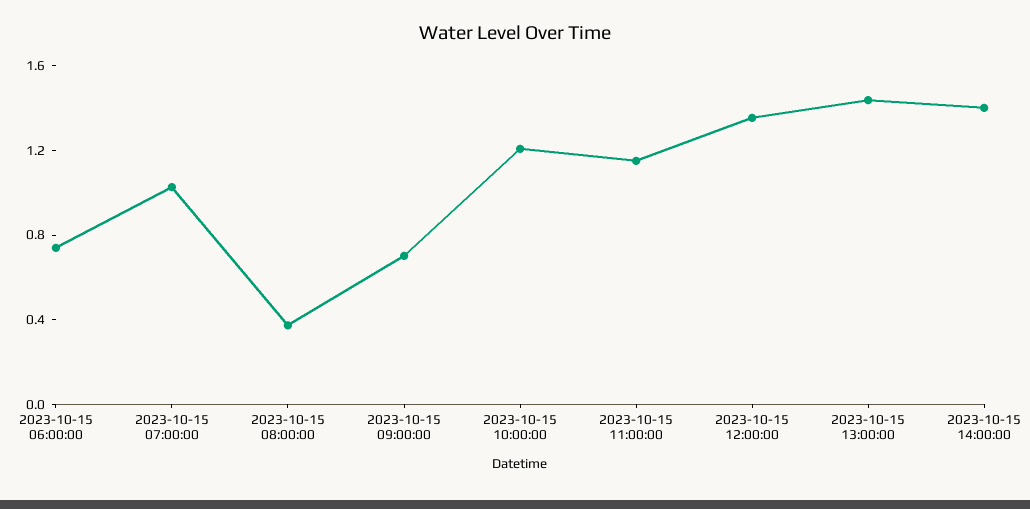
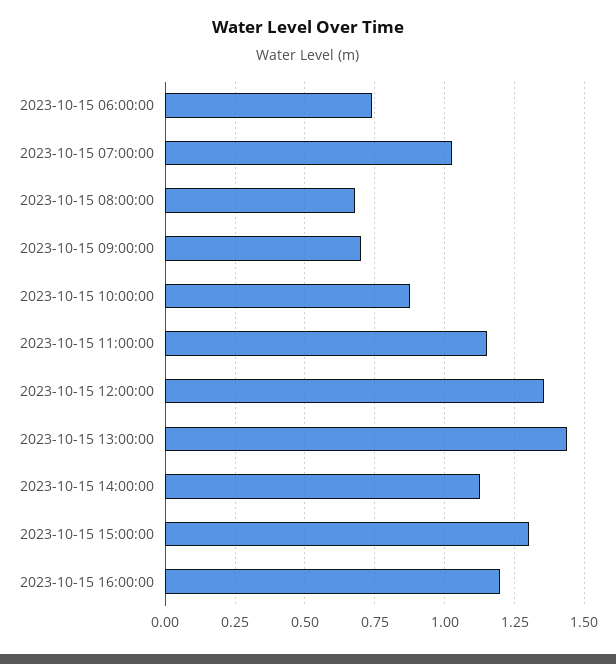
2023-10-15 08:00:00: 0.4 -> 0.675
2023-10-15 10:00:00: 1.2 -> 0.875
2023-10-15 14:00:00: 1.4 -> 1.125
2023-10-15 15:00:00: none -> 1.3
2023-10-15 16:00:00: none -> 1.2

